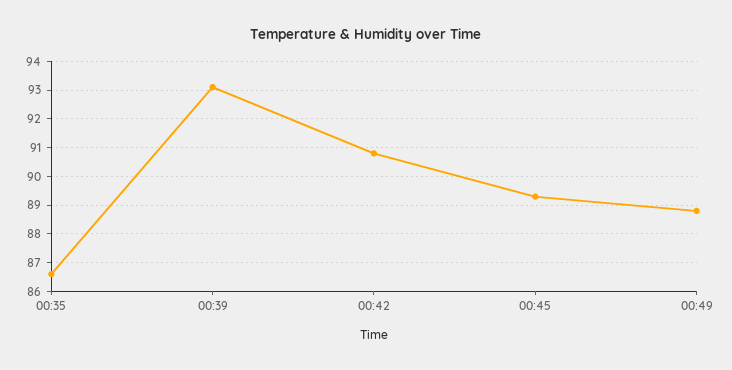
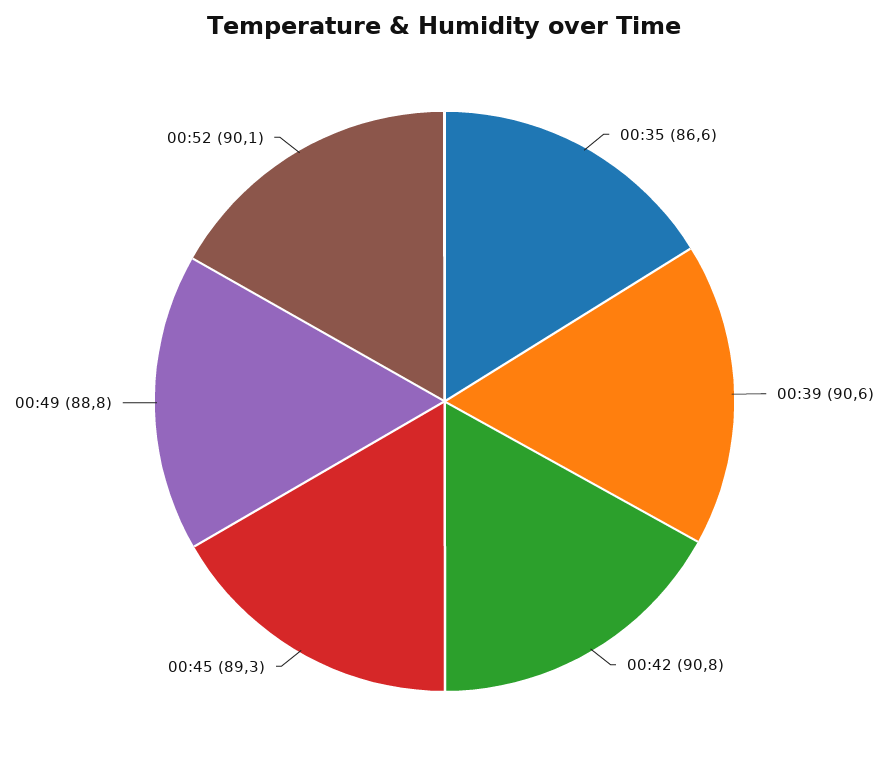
00:39: 93 -> 90.6
00:52: none -> 90.1

